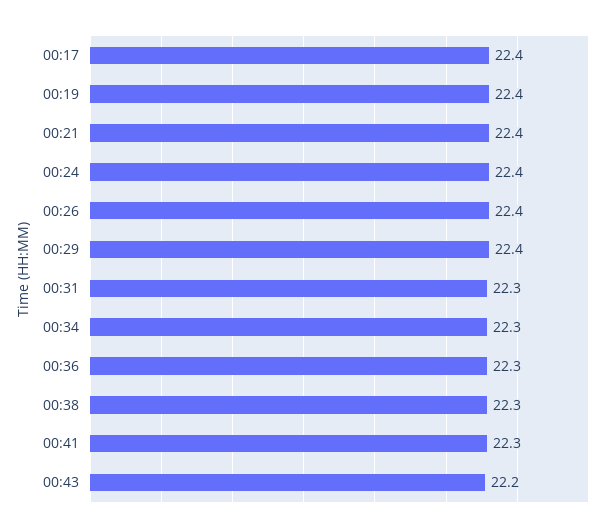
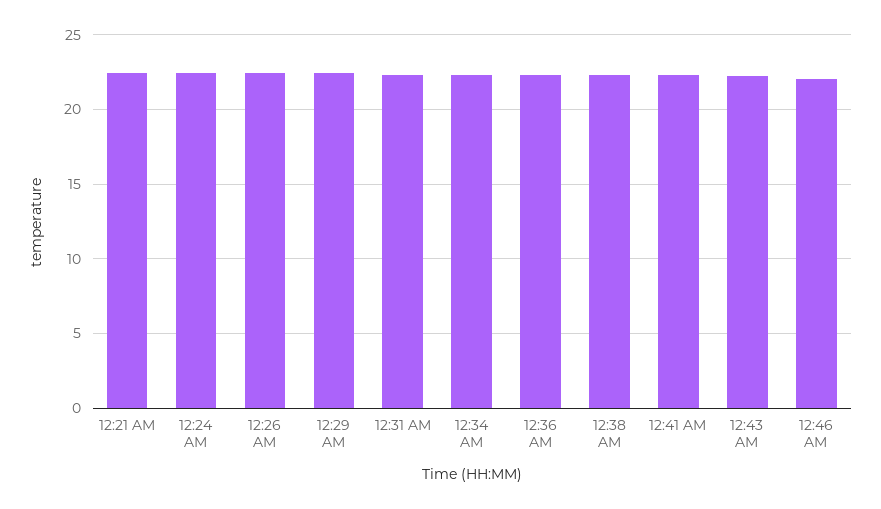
00:17: 22.4 -> none
00:19: 22.4 -> none
12:46 AM: none -> 22

